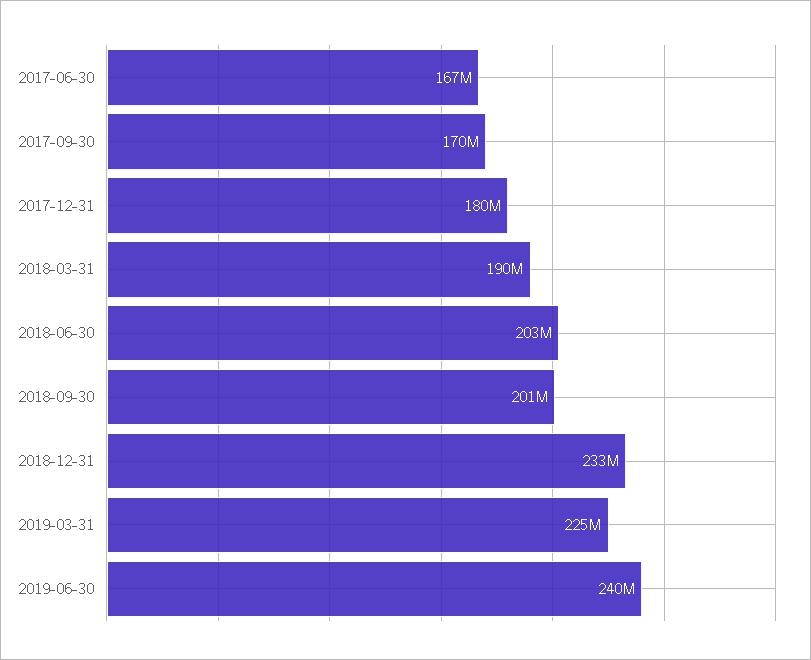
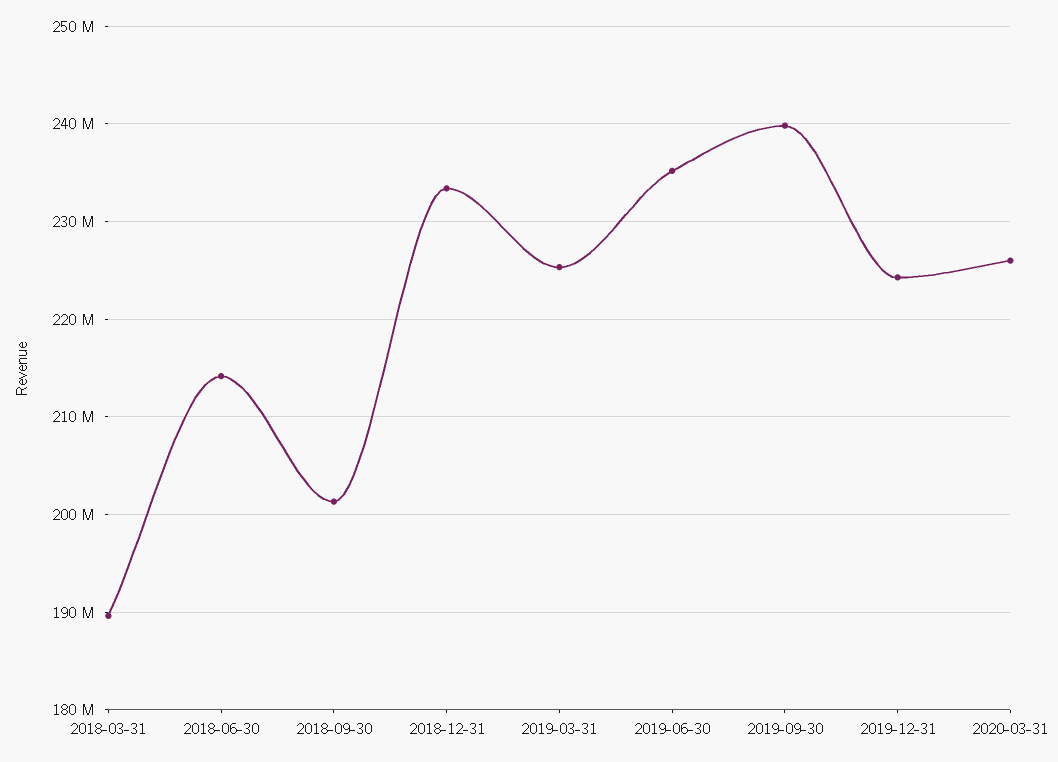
2017-06-30: 167000000 -> none
2017-09-30: 170000000 -> none
2017-12-31: 180000000 -> none
2018-06-30: 203000000 -> 214000000
2019-06-30: 240000000 -> 235000000
2019-09-30: none -> 240000000
2019-12-31: none -> 224000000
2020-03-31: none -> 226000000

